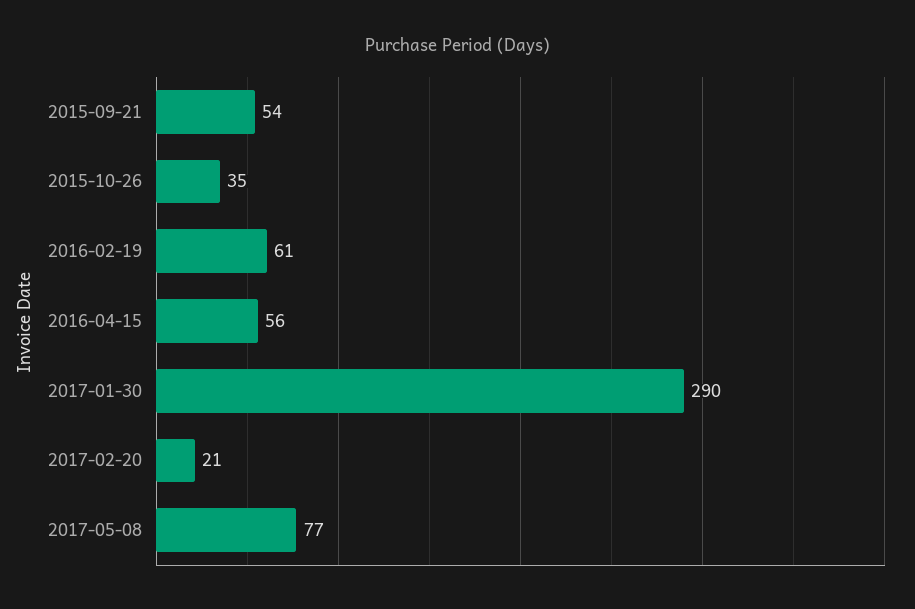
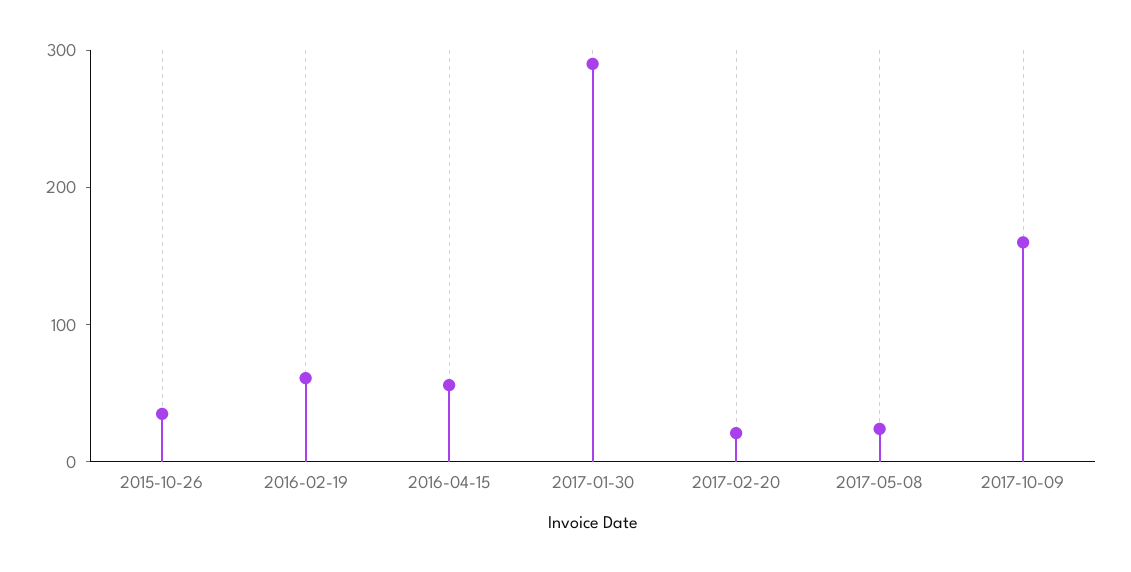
2015-09-21: 54 -> none
2017-05-08: 77 -> 20
2017-10-09: none -> 160

